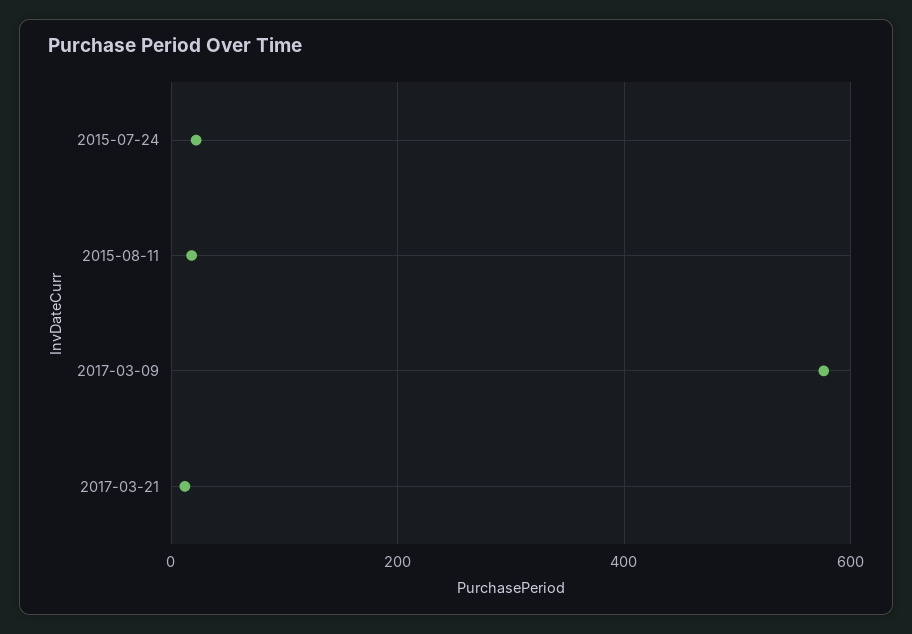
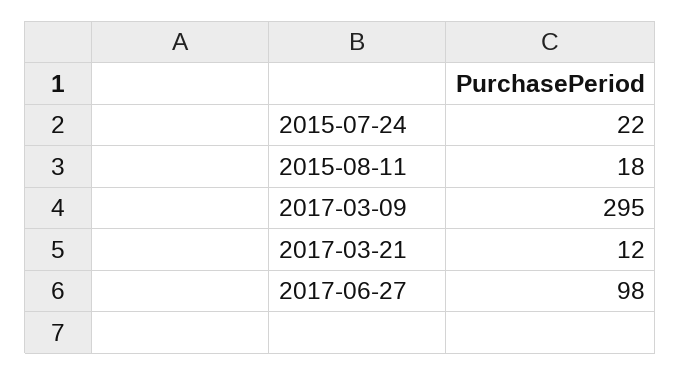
2017-03-09: 580 -> 295
2017-06-27: none -> 98

